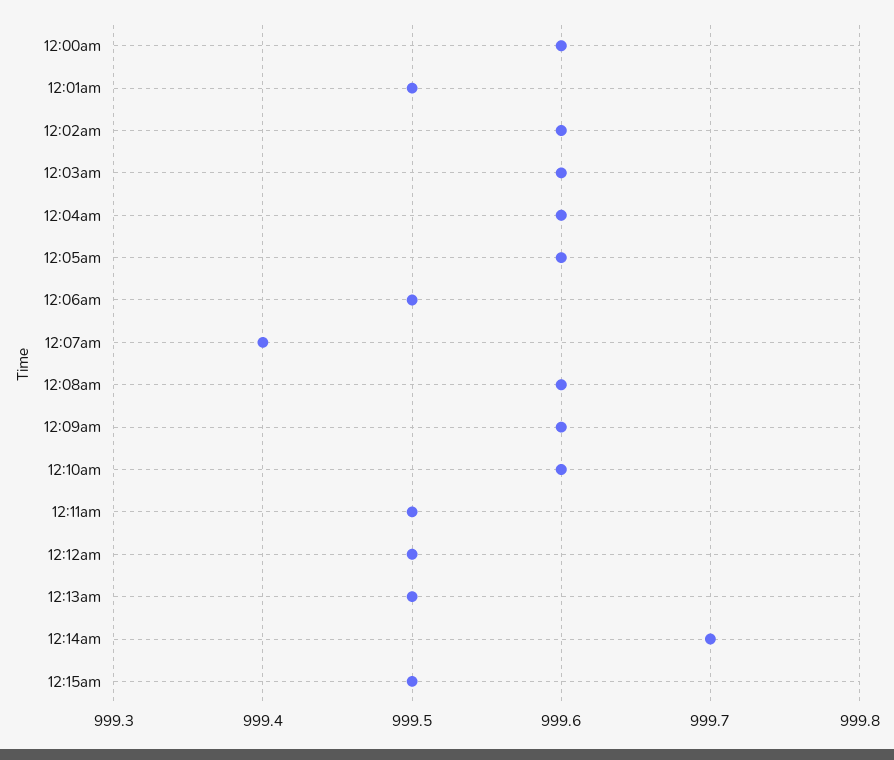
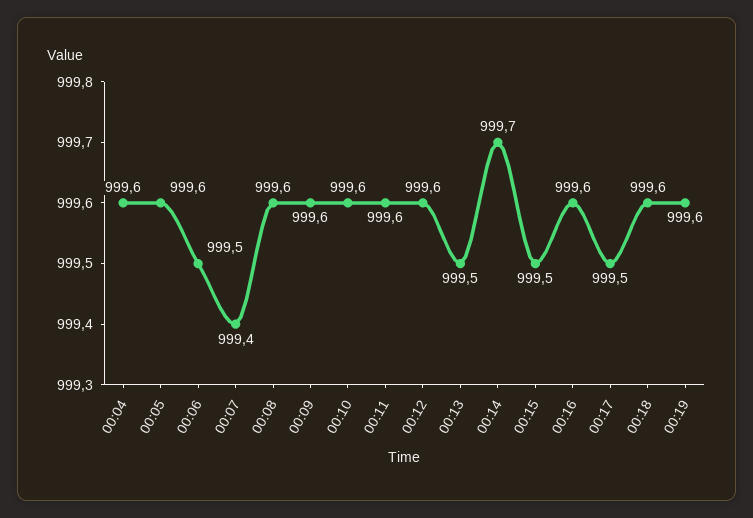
12:00am: 999.6 -> none
12:01am: 999.5 -> none
12:02am: 999.6 -> none
12:03am: 999.6 -> none
12:11am: 999.5 -> 999.6
12:12am: 999.5 -> 999.6
00:16: none -> 999.6
00:17: none -> 999.5
00:18: none -> 999.6
00:19: none -> 999.6

